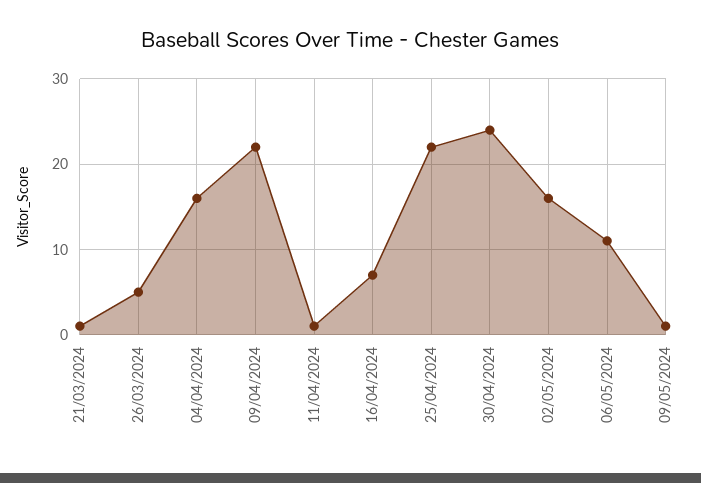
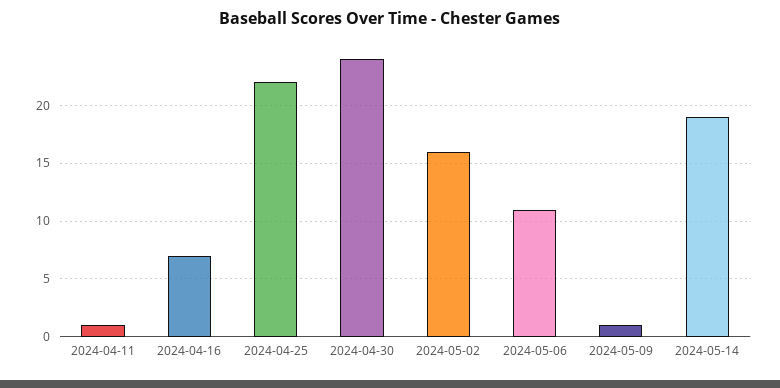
21/03/2024: 1 -> none
26/03/2024: 5 -> none
04/04/2024: 16 -> none
09/04/2024: 22 -> none
2024-05-14: none -> 19

